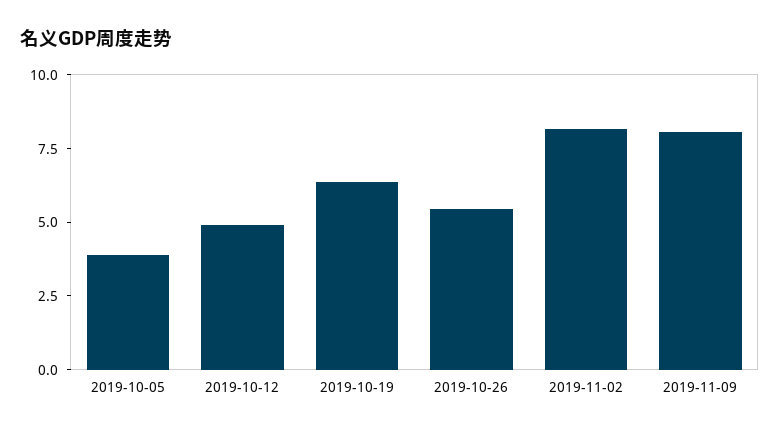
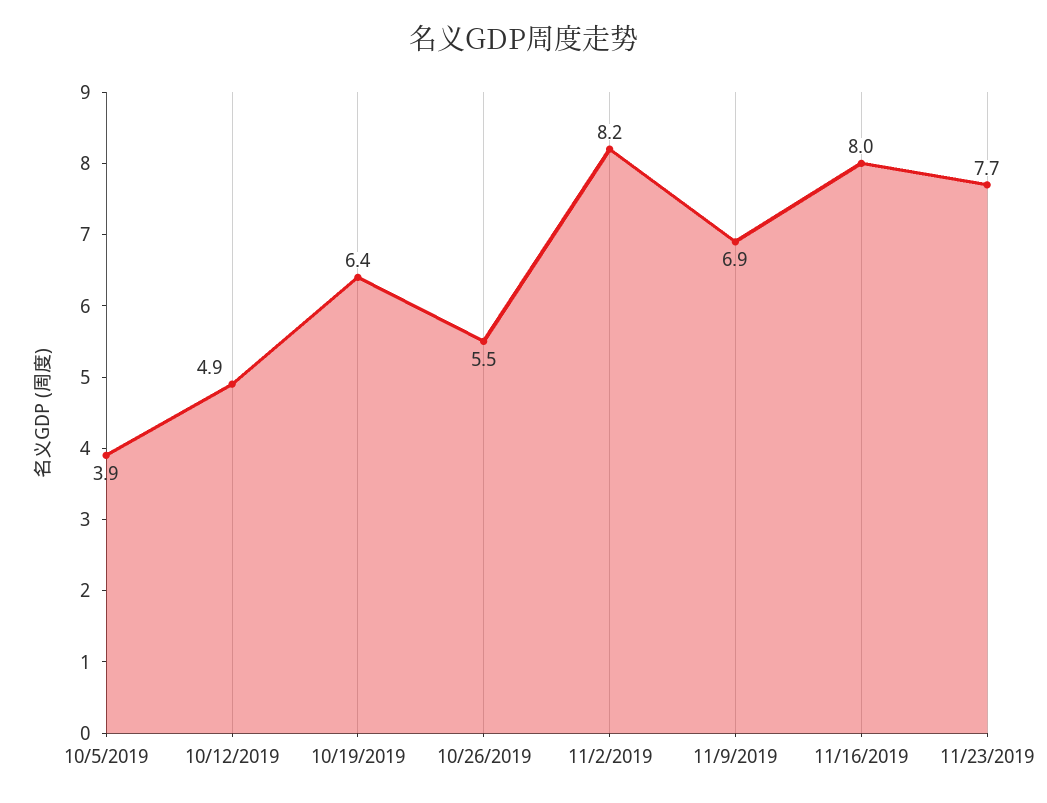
2019-11-09: 8 -> 6.9
11/16/2019: none -> 8
11/23/2019: none -> 7.7

